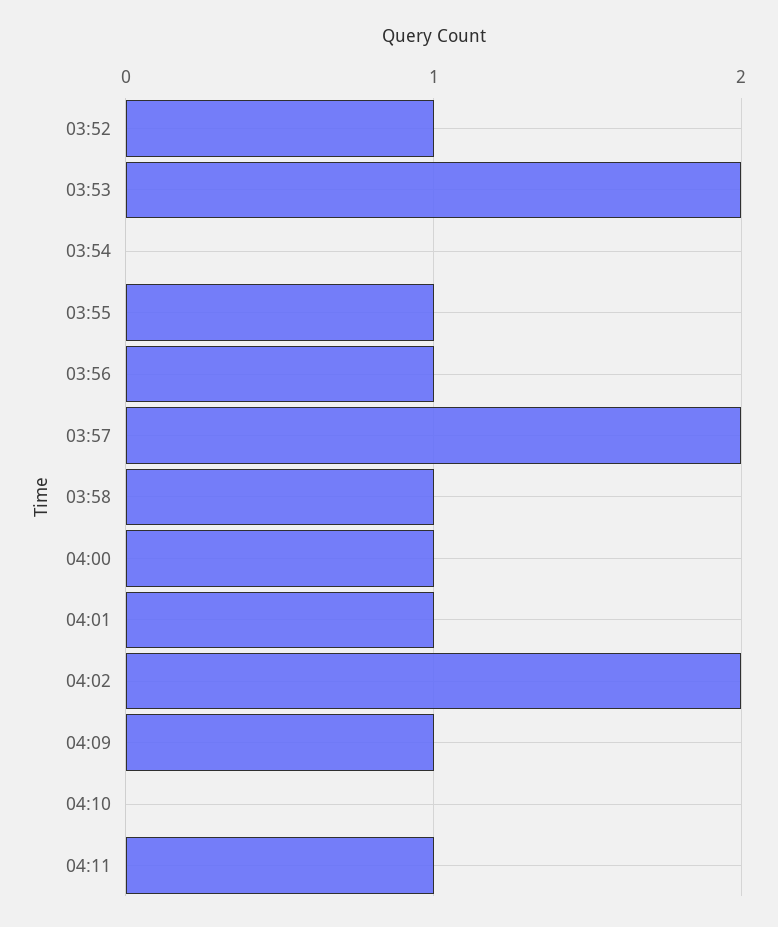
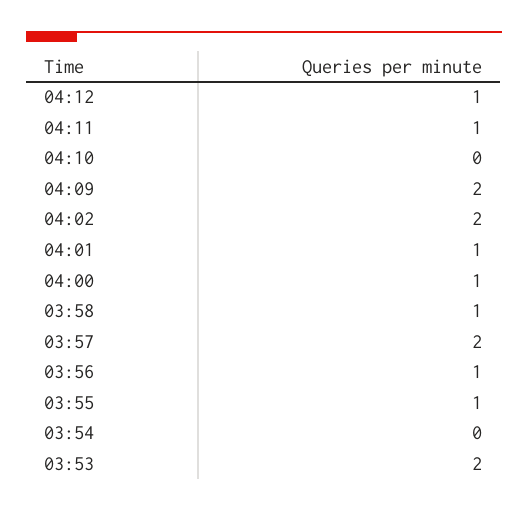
03:52: 1 -> none
04:09: 1 -> 2
04:12: none -> 1

